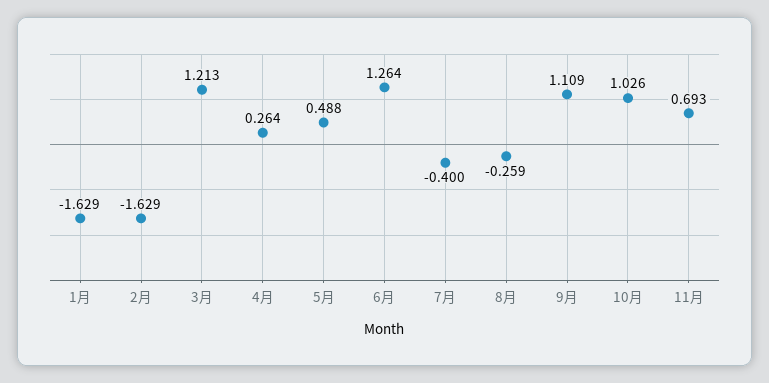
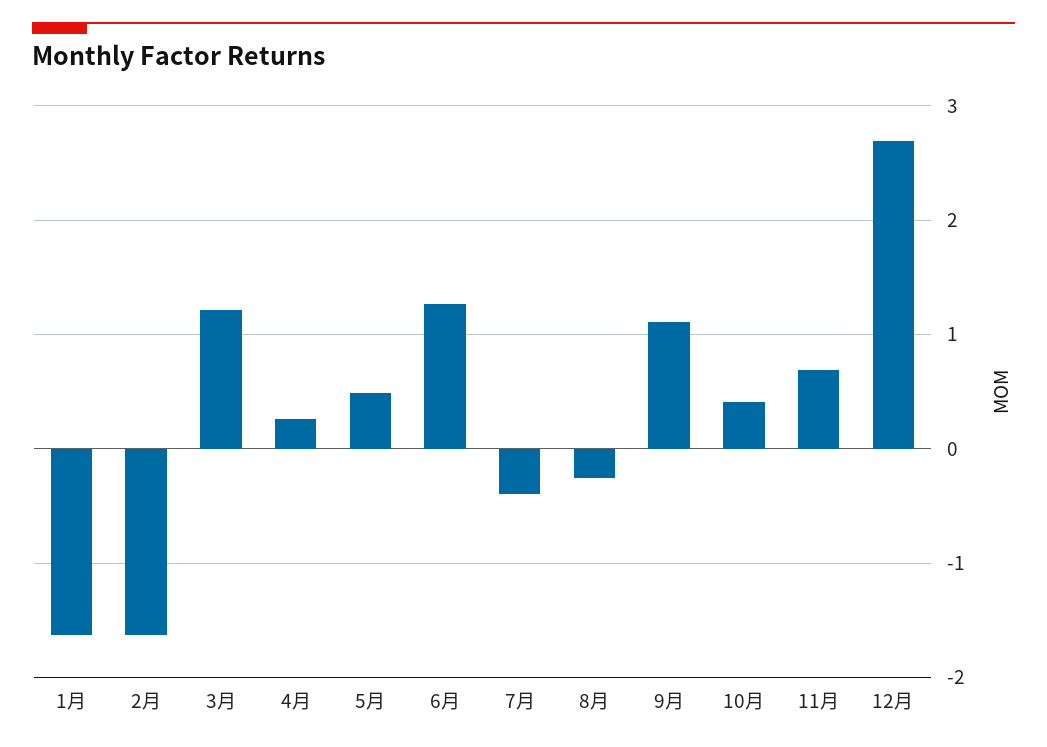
10月: 1.026 -> 0.4
12月: none -> 2.7

